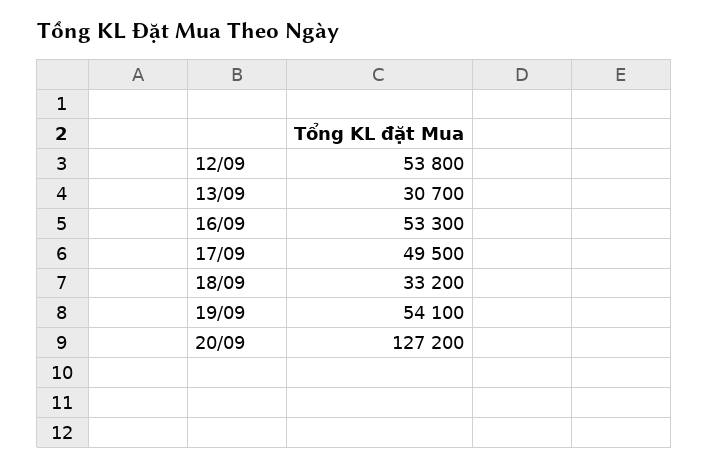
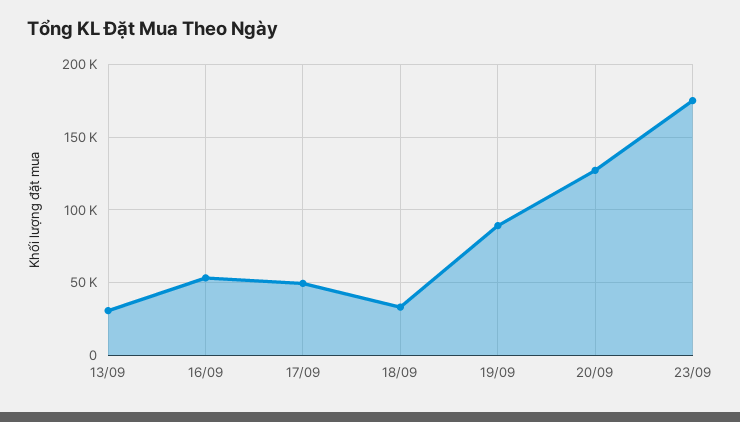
12/09: 53800 -> none
19/09: 54100 -> 90000
23/09: none -> 175000

